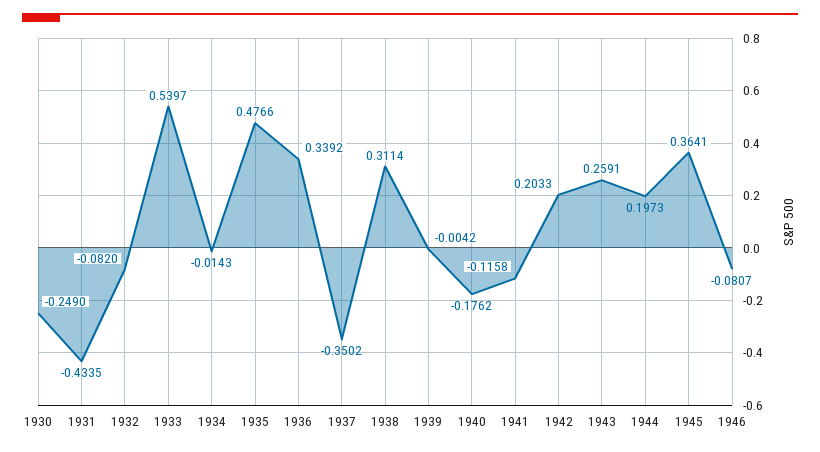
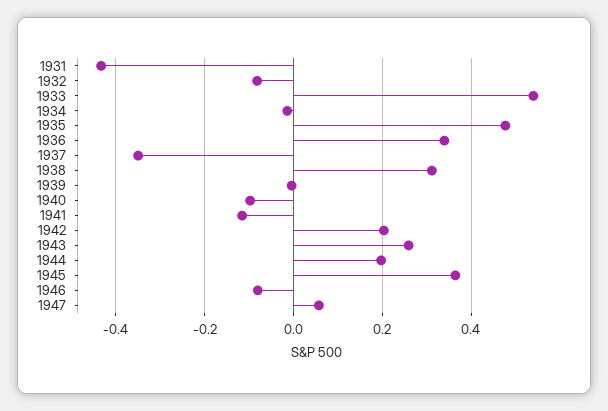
1930: -0.249 -> none
1940: -0.1762 -> -0.1
1947: none -> 0.06

